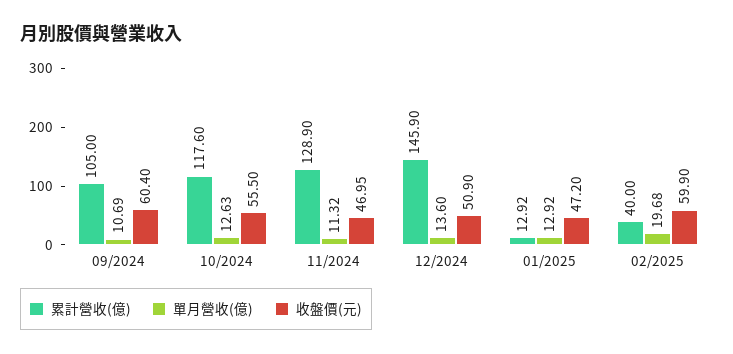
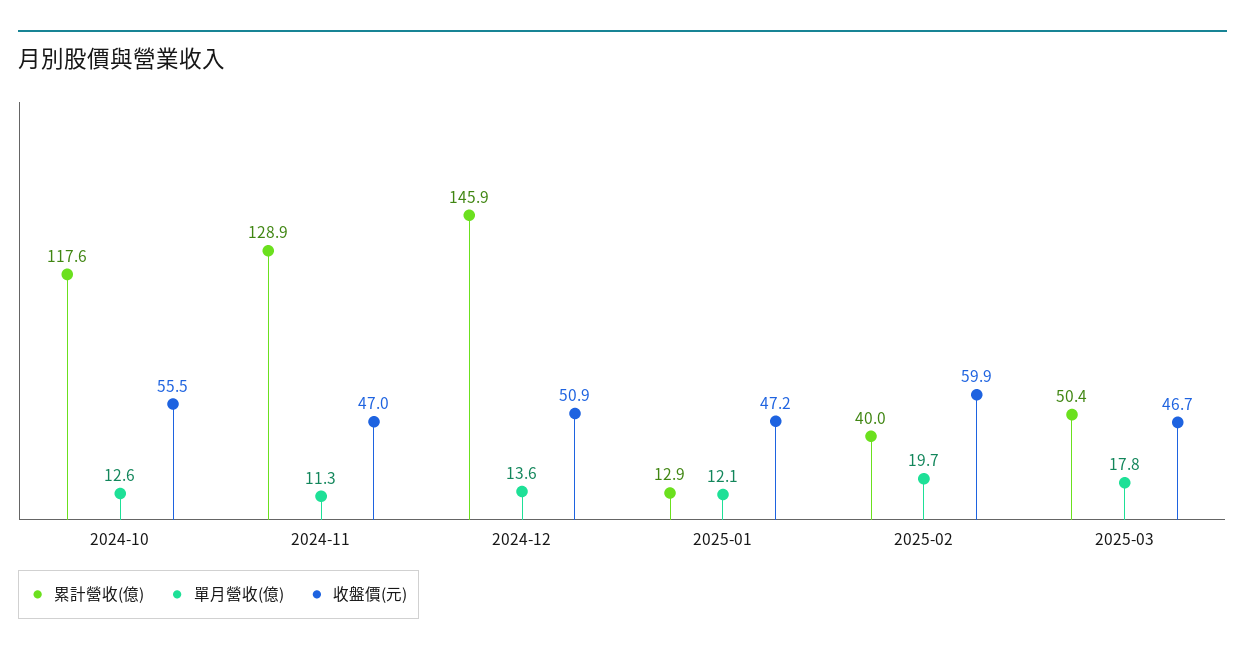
累計營收(億), 09/2024: 105 -> none
單月營收(億), 09/2024: 10.69 -> none
收盤價(元), 09/2024: 60.4 -> none
單月營收(億), 01/2025: 12.92 -> 12.1
累計營收(億), 2025-03: none -> 50.4
單月營收(億), 2025-03: none -> 17.8
收盤價(元), 2025-03: none -> 46.7

